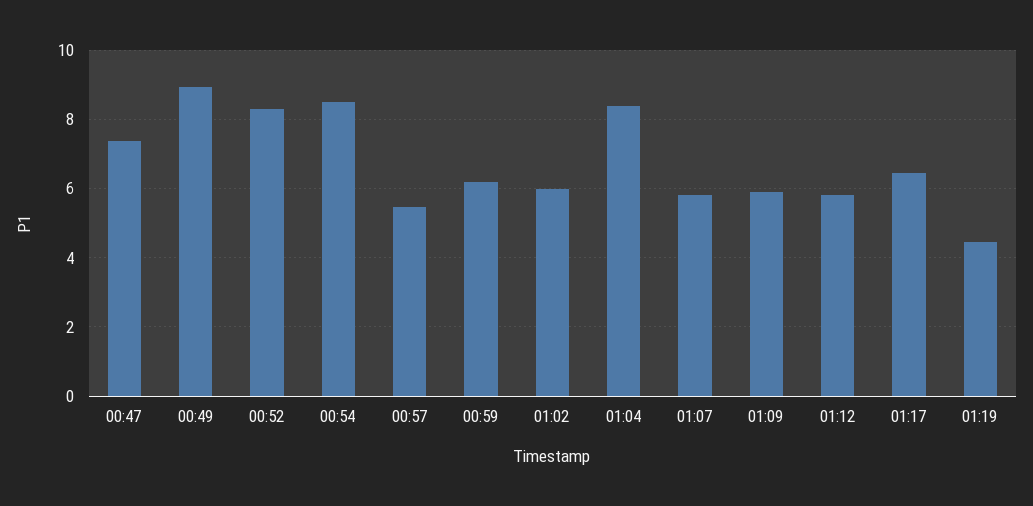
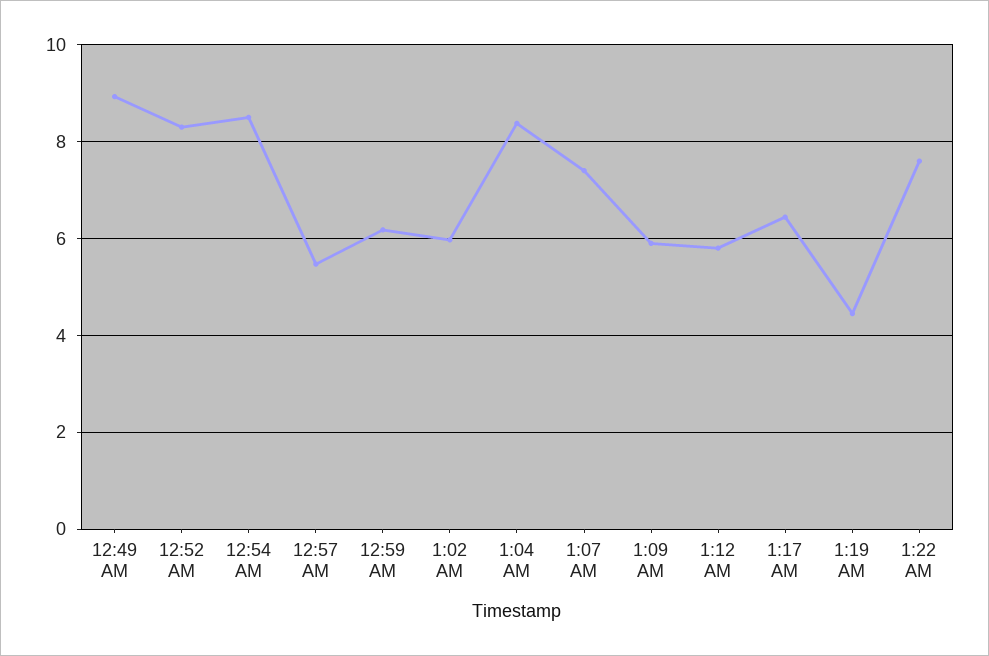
00:47: 7.4 -> none
01:07: 5.8 -> 7.4
1:22 AM: none -> 7.6

